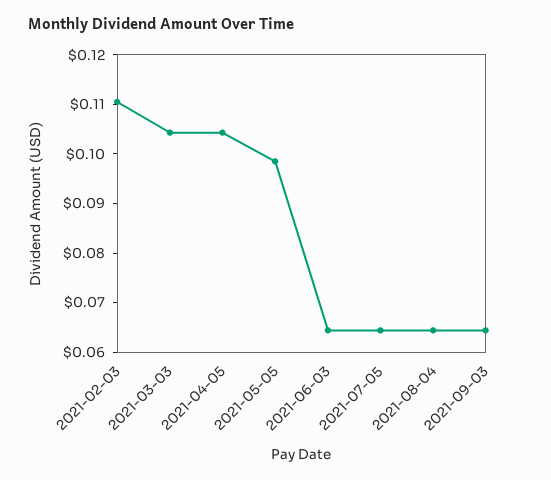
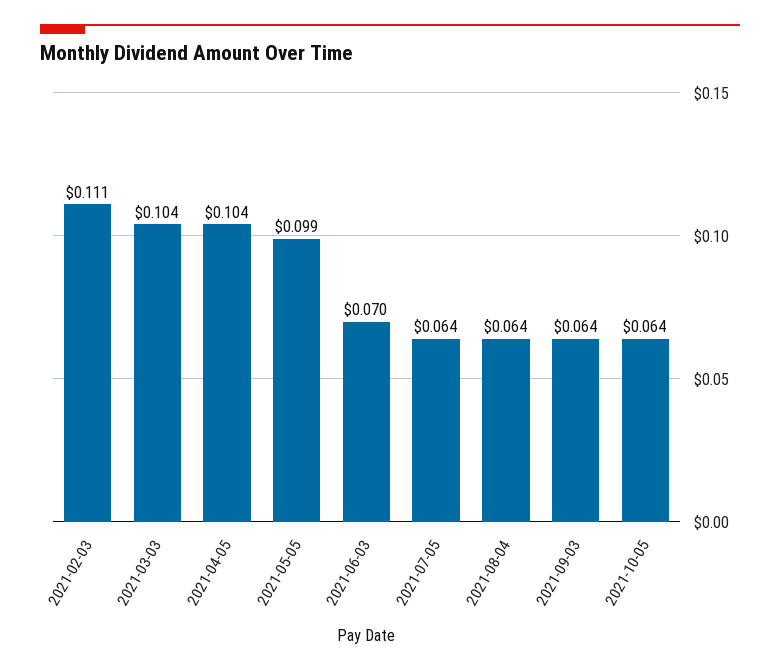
2021-06-03: 0.064 -> 0.07
2021-10-05: none -> 0.064

